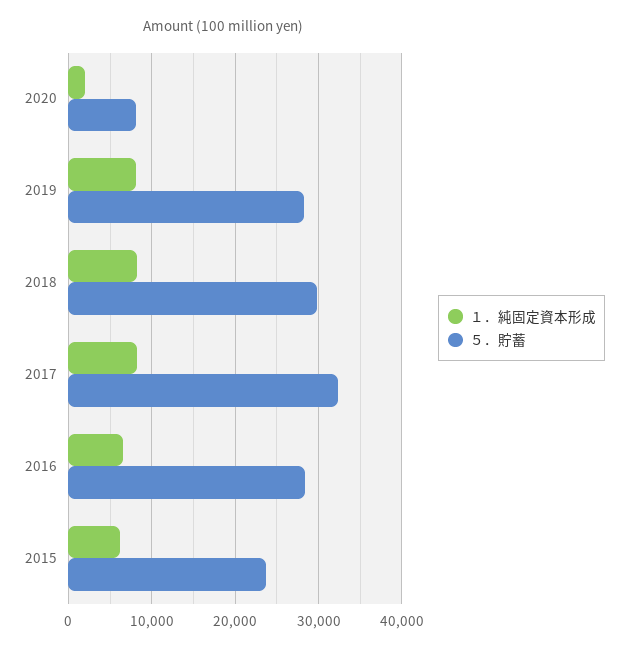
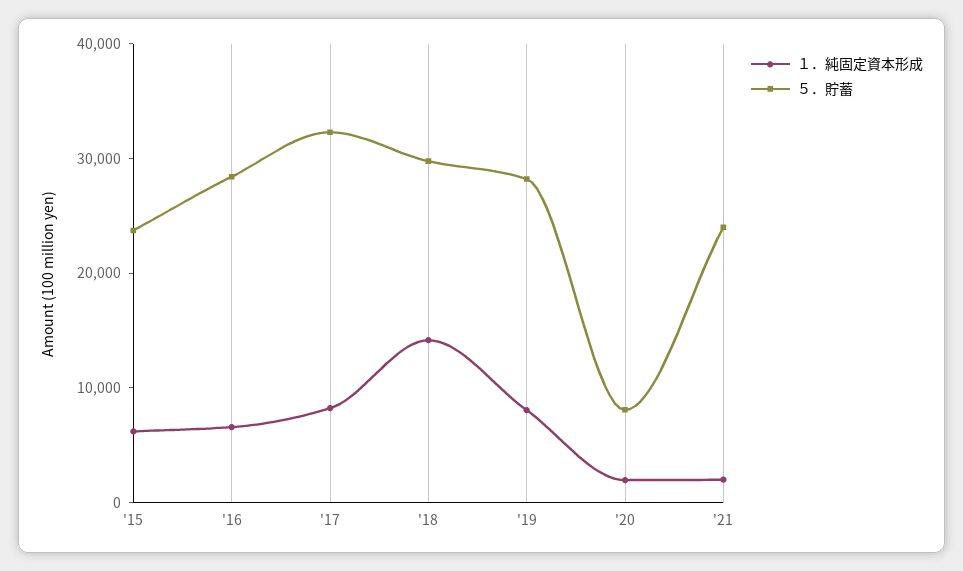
１．純固定資本形成, 2018: 8000 -> 14000
１．純固定資本形成, '21: none -> 2000
５．貯蓄, '21: none -> 24000

